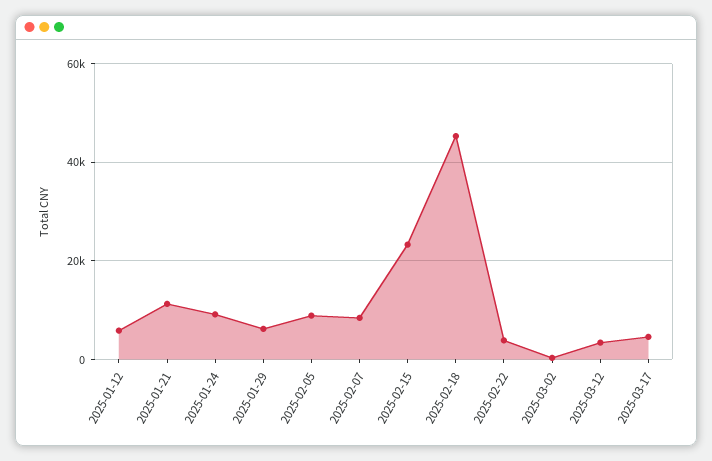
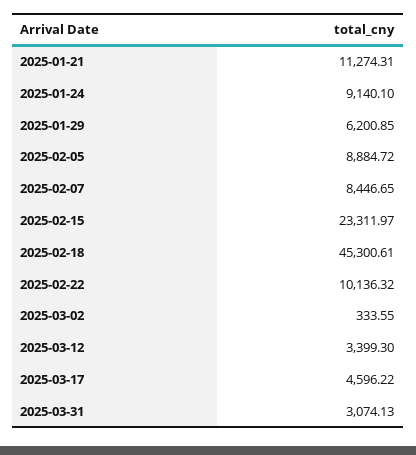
2025-01-12: 6000 -> none
2025-02-22: 4000 -> 10136.32
2025-03-31: none -> 3074.13

